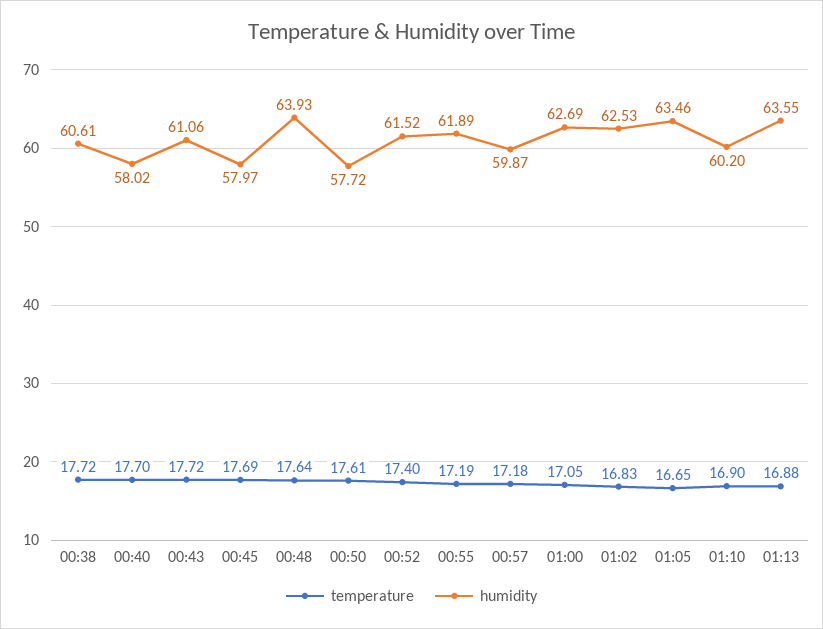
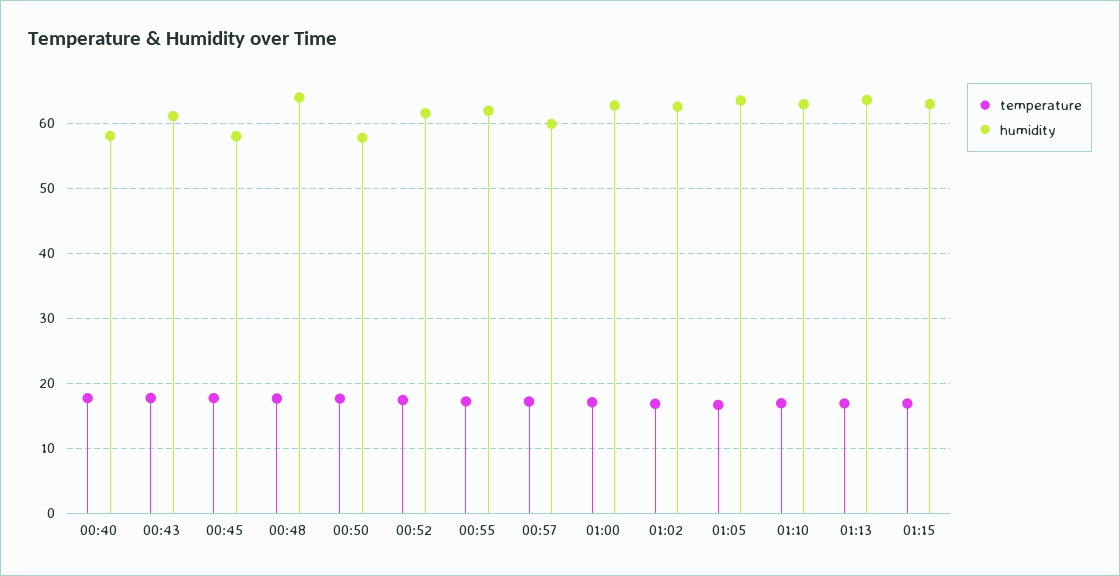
temperature, 00:38: 17.72 -> none
humidity, 00:38: 60.61 -> none
humidity, 01:10: 60.2 -> 63
temperature, 01:15: none -> 17
humidity, 01:15: none -> 63

